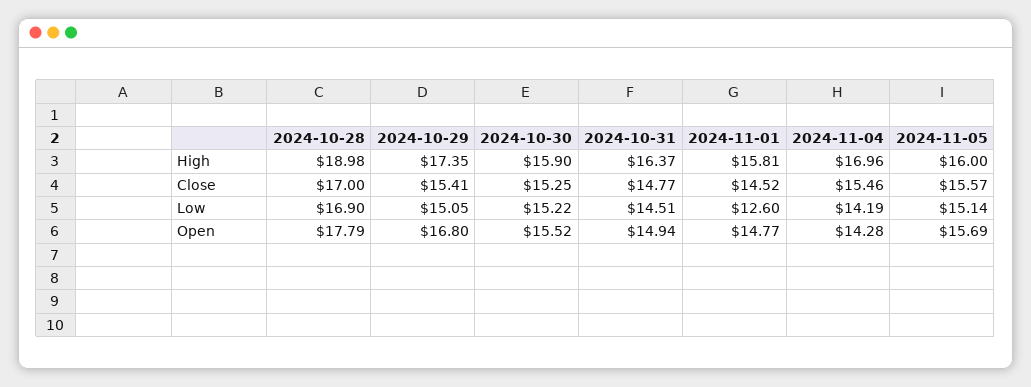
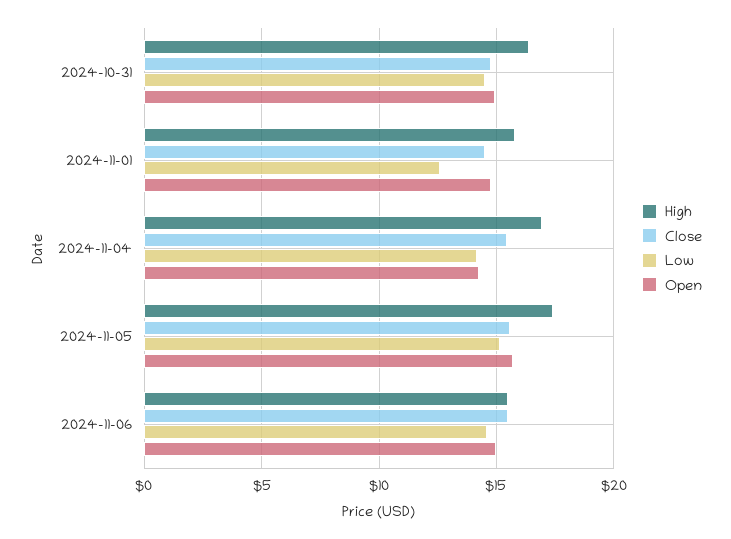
High, 2024-10-28: 18.98 -> none
High, 2024-10-29: 17.35 -> none
High, 2024-10-30: 15.9 -> none
High, 2024-11-05: 16 -> 17.5
Close, 2024-10-28: 17 -> none
Close, 2024-10-29: 15.41 -> none
Close, 2024-10-30: 15.25 -> none
Low, 2024-10-28: 16.9 -> none
Low, 2024-10-29: 15.05 -> none
Low, 2024-10-30: 15.22 -> none
Open, 2024-10-28: 17.79 -> none
Open, 2024-10-29: 16.8 -> none
Open, 2024-10-30: 15.52 -> none
High, 2024-11-06: none -> 15.5
Close, 2024-11-06: none -> 15.5
Low, 2024-11-06: none -> 14.5
Open, 2024-11-06: none -> 15

